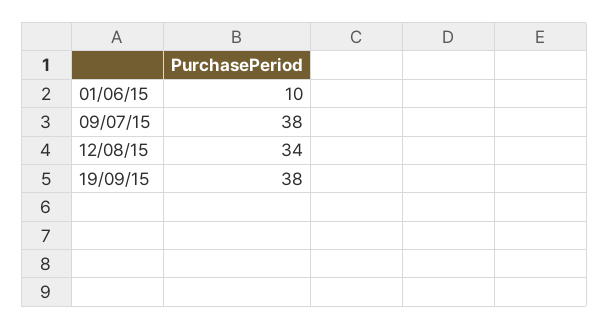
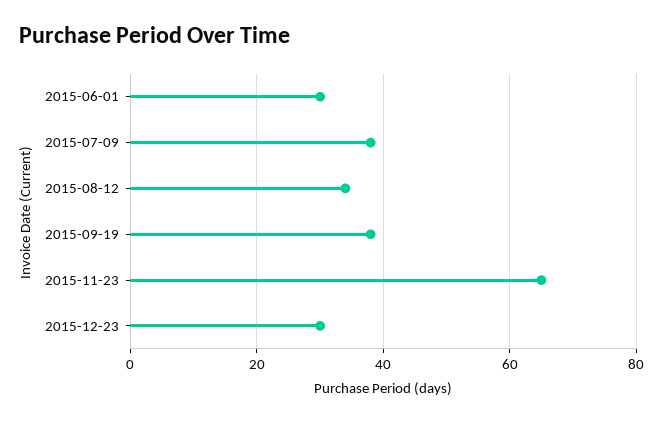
01/06/15: 10 -> 30
2015-11-23: none -> 65
2015-12-23: none -> 30

